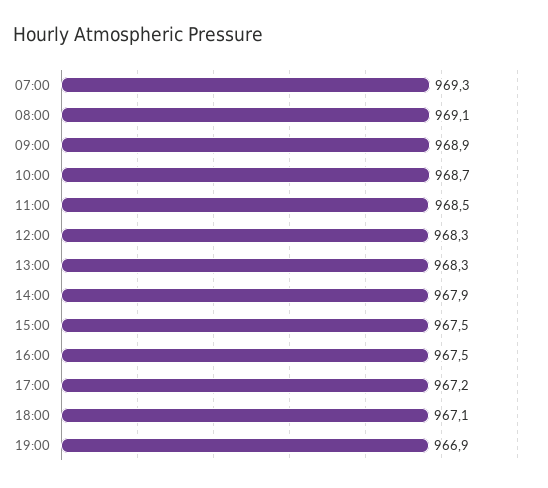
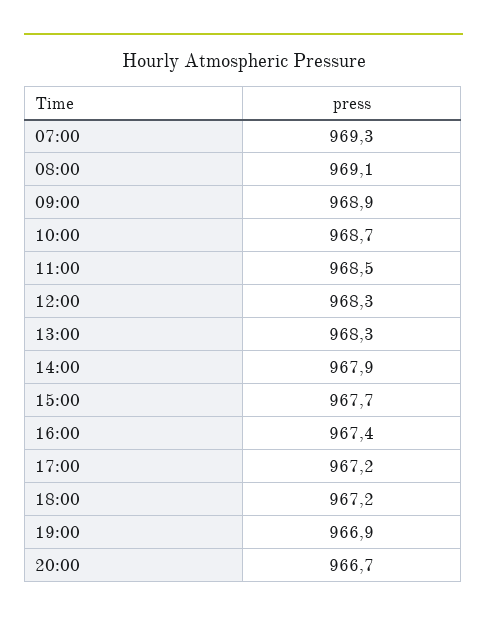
15:00: 967.5 -> 967.7
16:00: 967.5 -> 967.4
18:00: 967.1 -> 967.2
20:00: none -> 966.7

